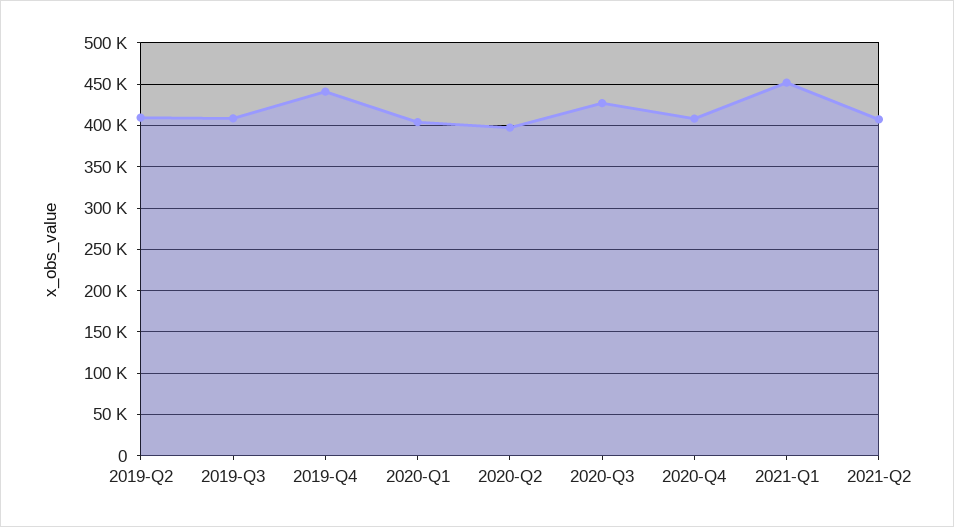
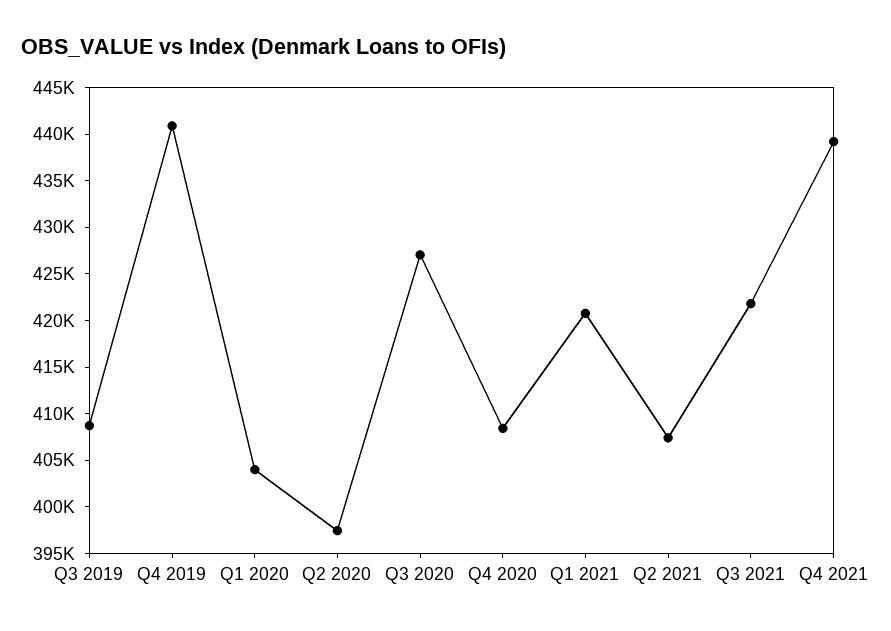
2019-Q2: 410000 -> none
2021-Q1: 450000 -> 421000
Q3 2021: none -> 422000
Q4 2021: none -> 439000

